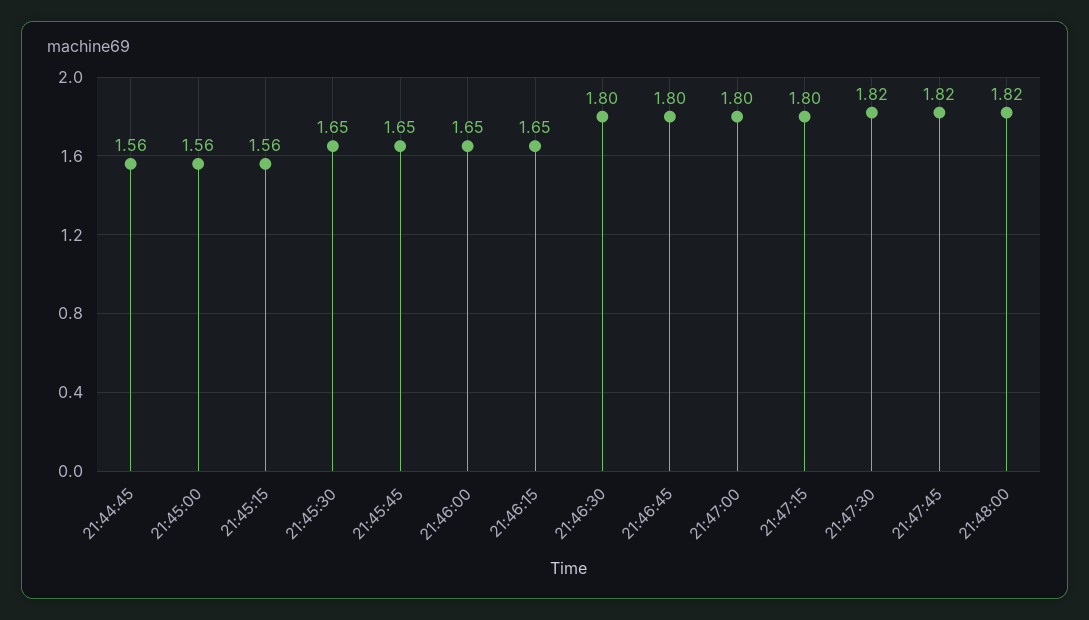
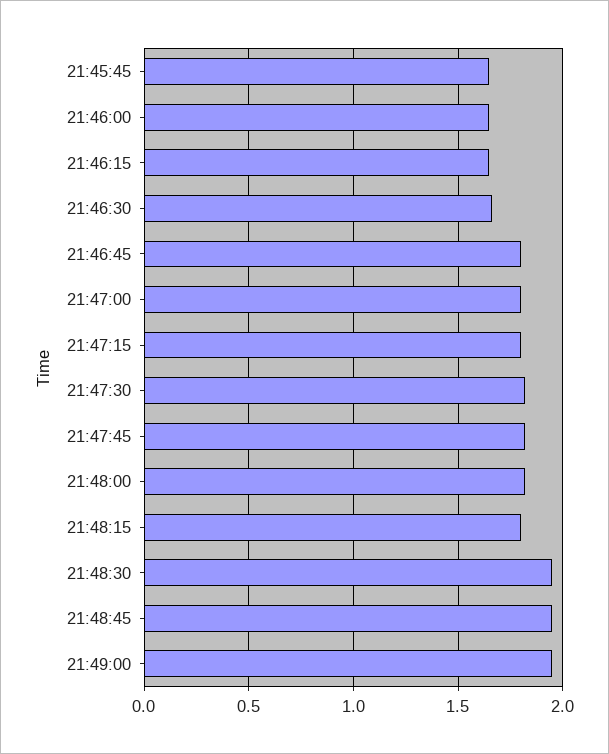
21:44:45: 1.56 -> none
21:45:00: 1.56 -> none
21:45:15: 1.56 -> none
21:45:30: 1.65 -> none
21:46:30: 1.8 -> 1.65
21:48:15: none -> 1.8
21:48:30: none -> 1.95
21:48:45: none -> 1.95
21:49:00: none -> 1.95

